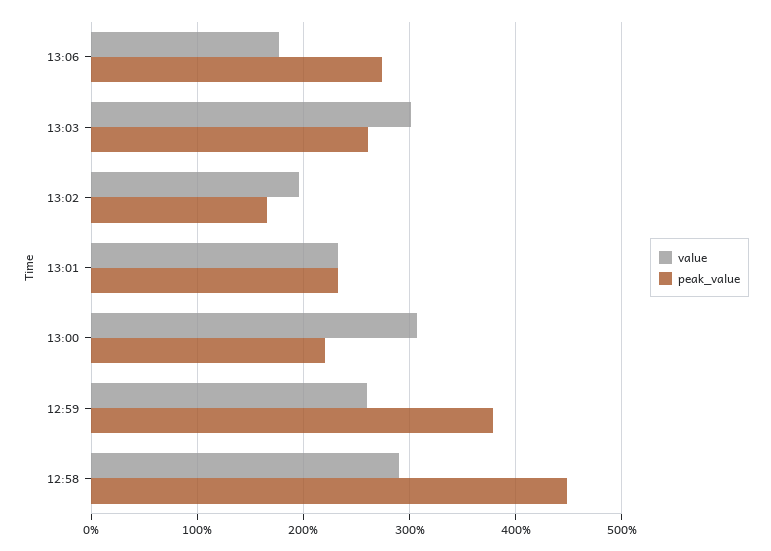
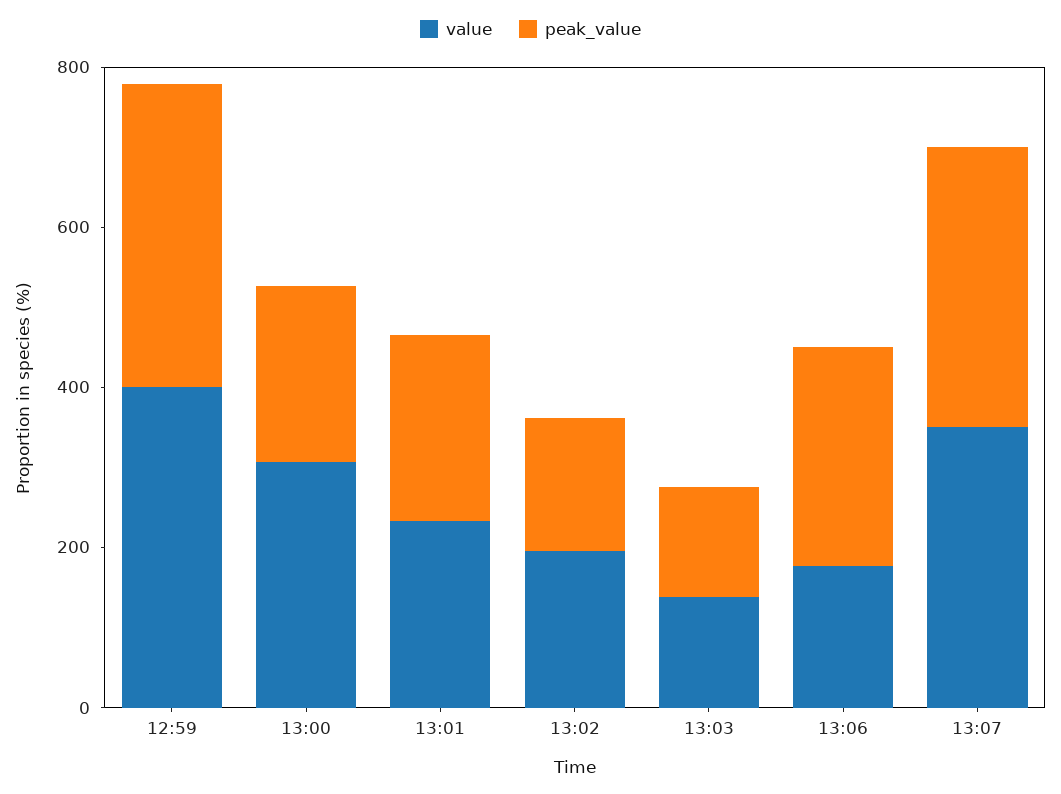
value, 13:03: 300 -> 150
peak_value, 13:03: 260 -> 150
value, 12:59: 260 -> 400
value, 12:58: 290 -> none
peak_value, 12:58: 450 -> none
value, 13:07: none -> 350
peak_value, 13:07: none -> 350

